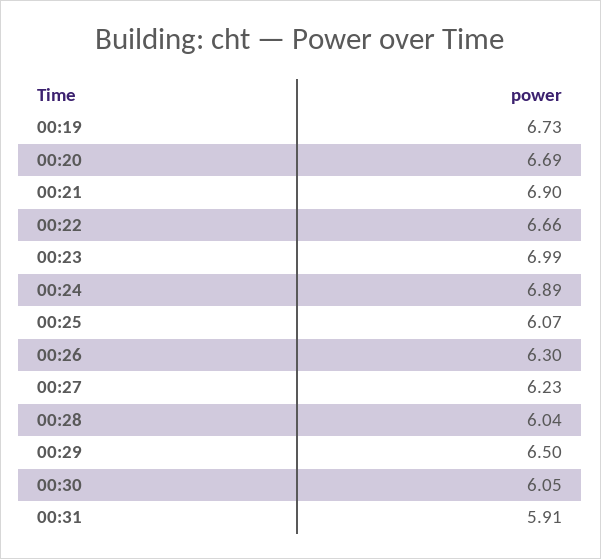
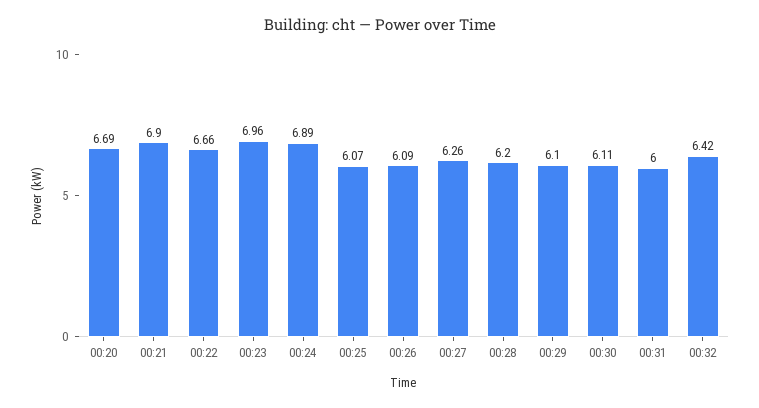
00:19: 6.73 -> none
00:23: 6.99 -> 6.96
00:26: 6.3 -> 6.09
00:27: 6.23 -> 6.26
00:28: 6.04 -> 6.2
00:29: 6.5 -> 6.1
00:30: 6.05 -> 6.11
00:31: 5.91 -> 6
00:32: none -> 6.42

